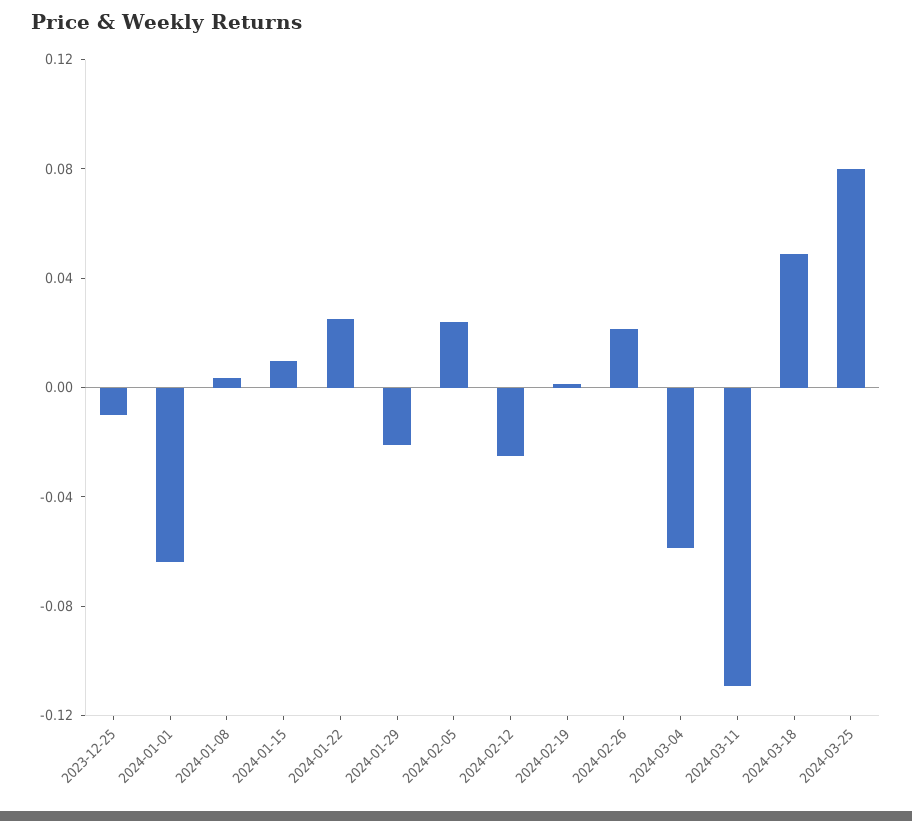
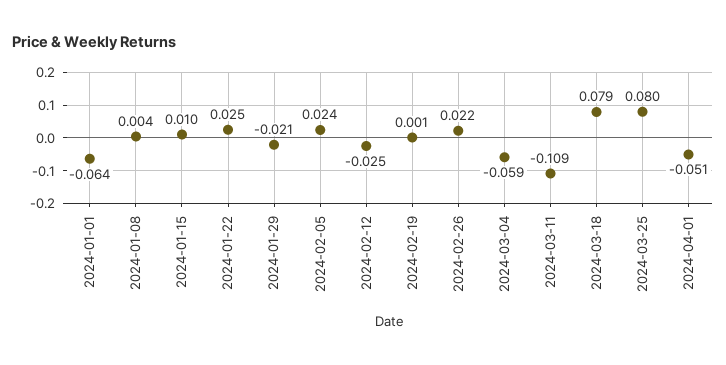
2023-12-25: -0.01 -> none
2024-03-18: 0.05 -> 0.079
2024-04-01: none -> -0.051

